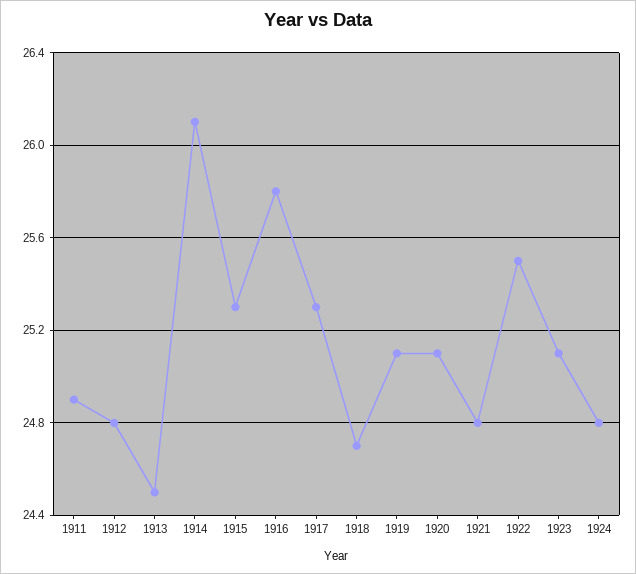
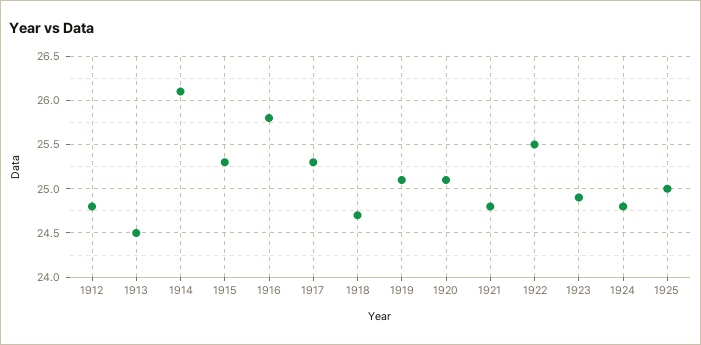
1911: 24.9 -> none
1923: 25.1 -> 24.9
1925: none -> 25

